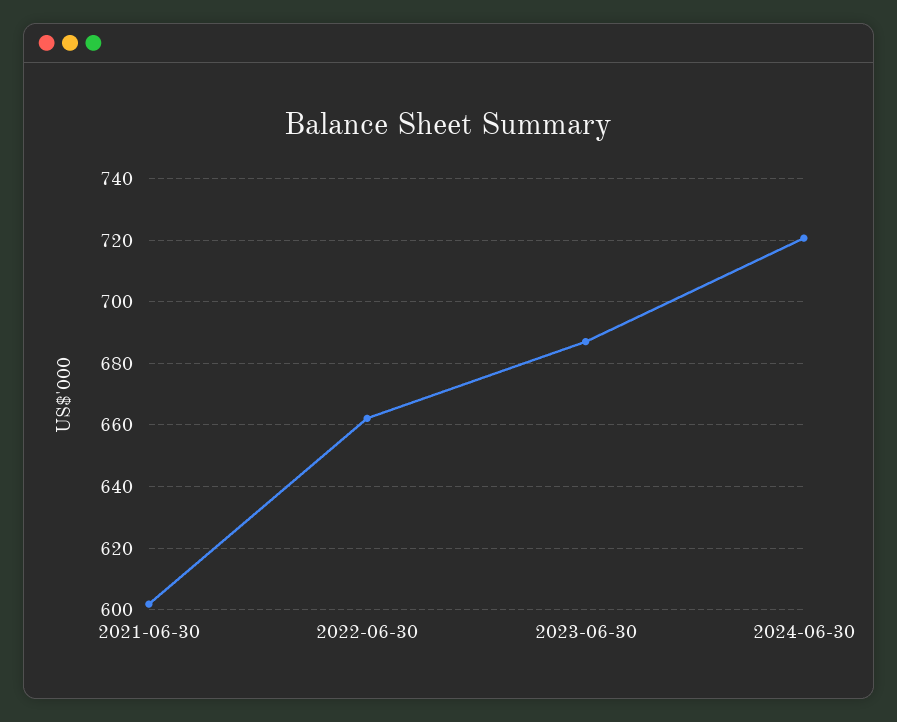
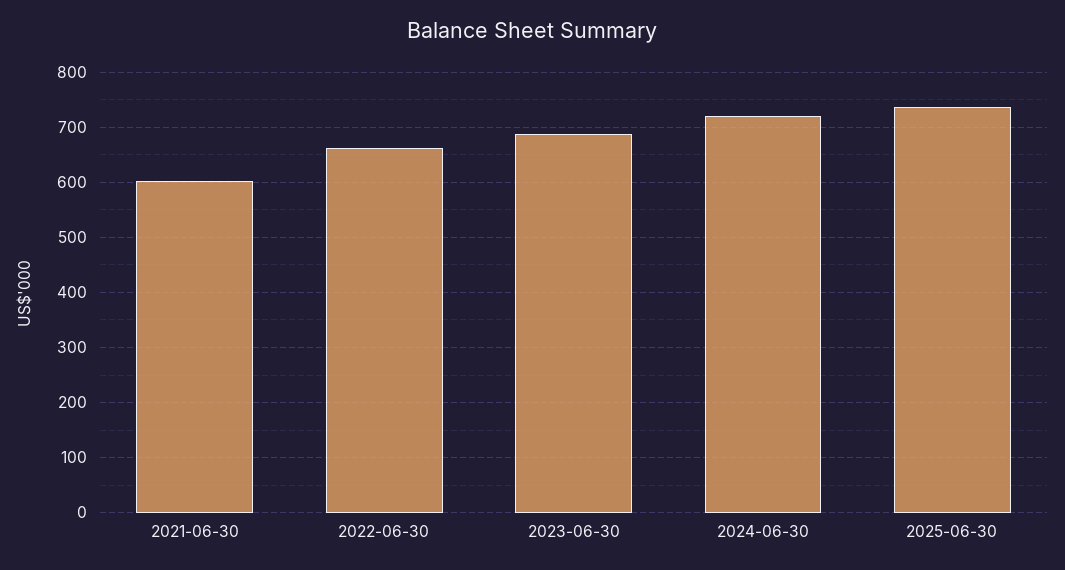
2025-06-30: none -> 740

